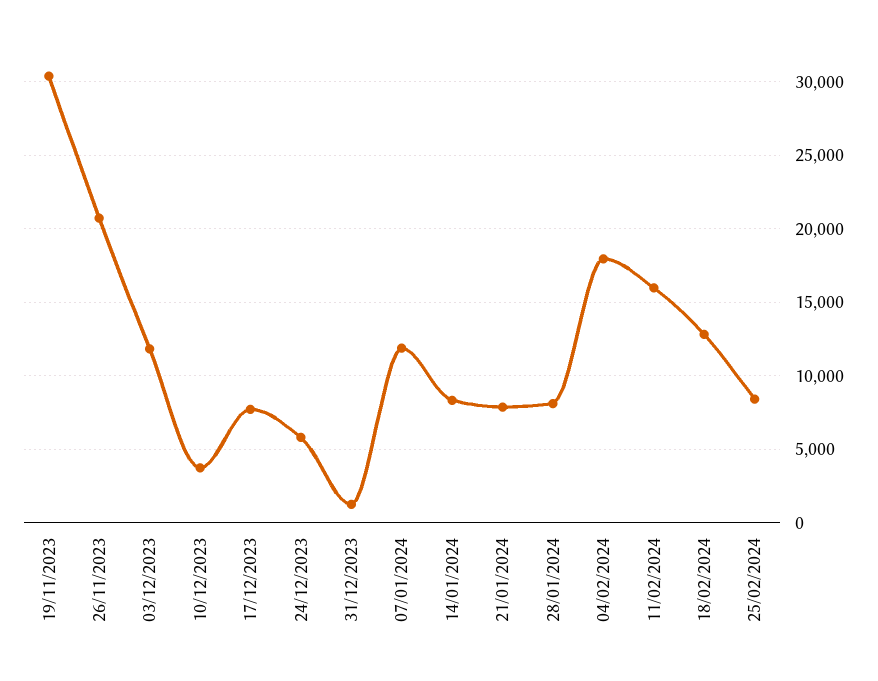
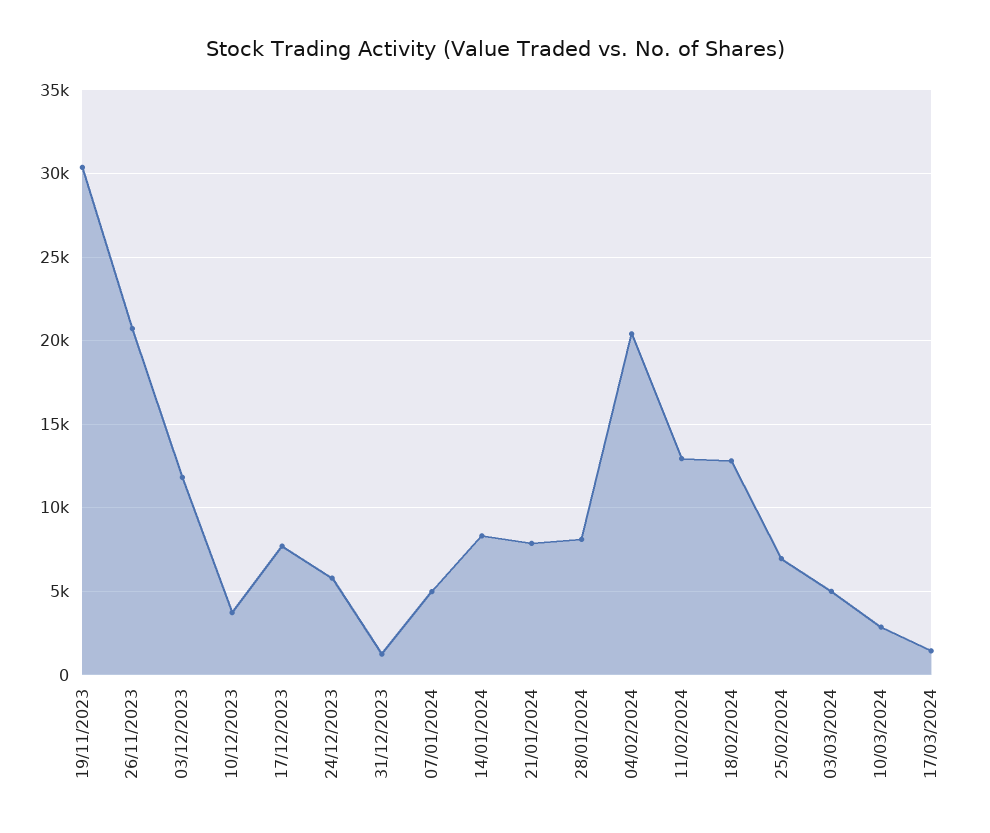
07/01/2024: 12000 -> 5000
04/02/2024: 18000 -> 20500
11/02/2024: 16000 -> 13000
25/02/2024: 8500 -> 7000
03/03/2024: none -> 5000
10/03/2024: none -> 3000
17/03/2024: none -> 1500

